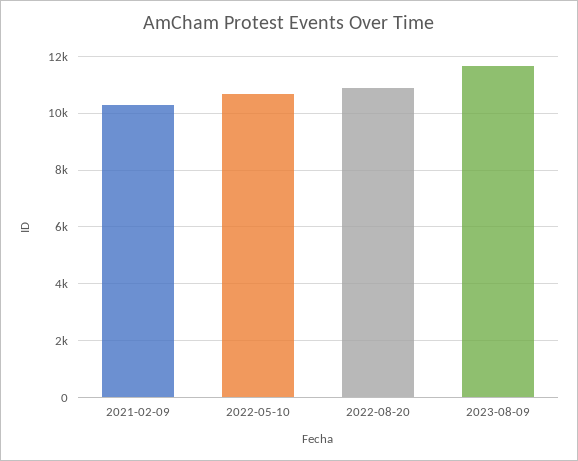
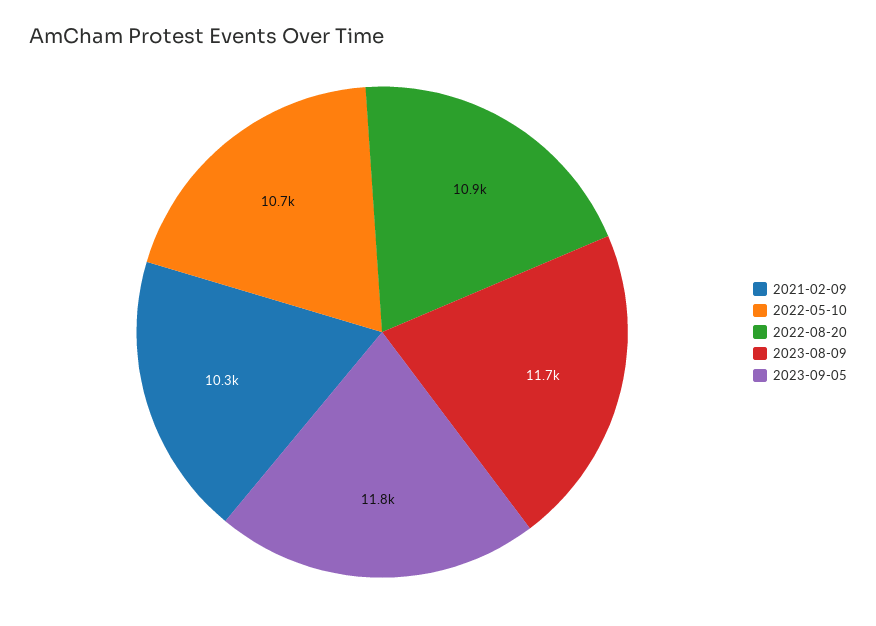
2023-09-05: none -> 11800

